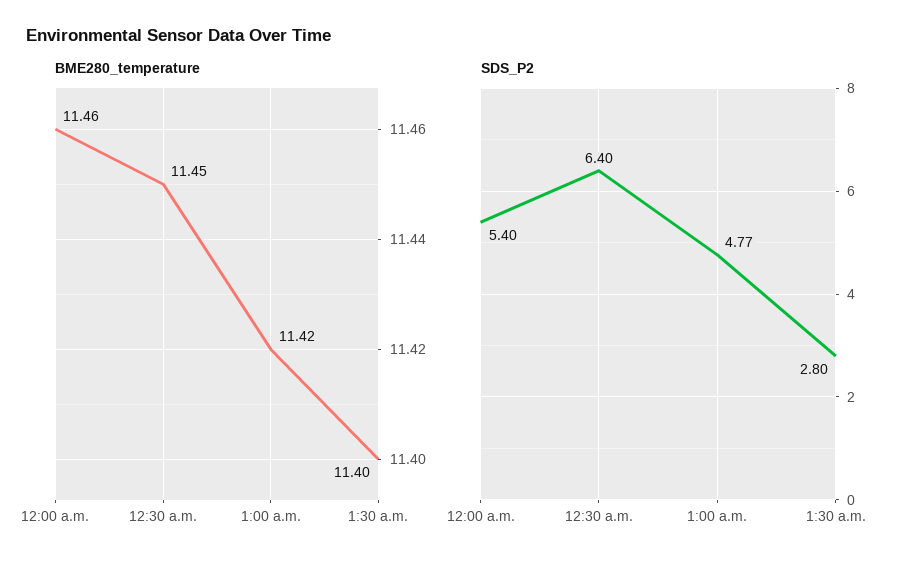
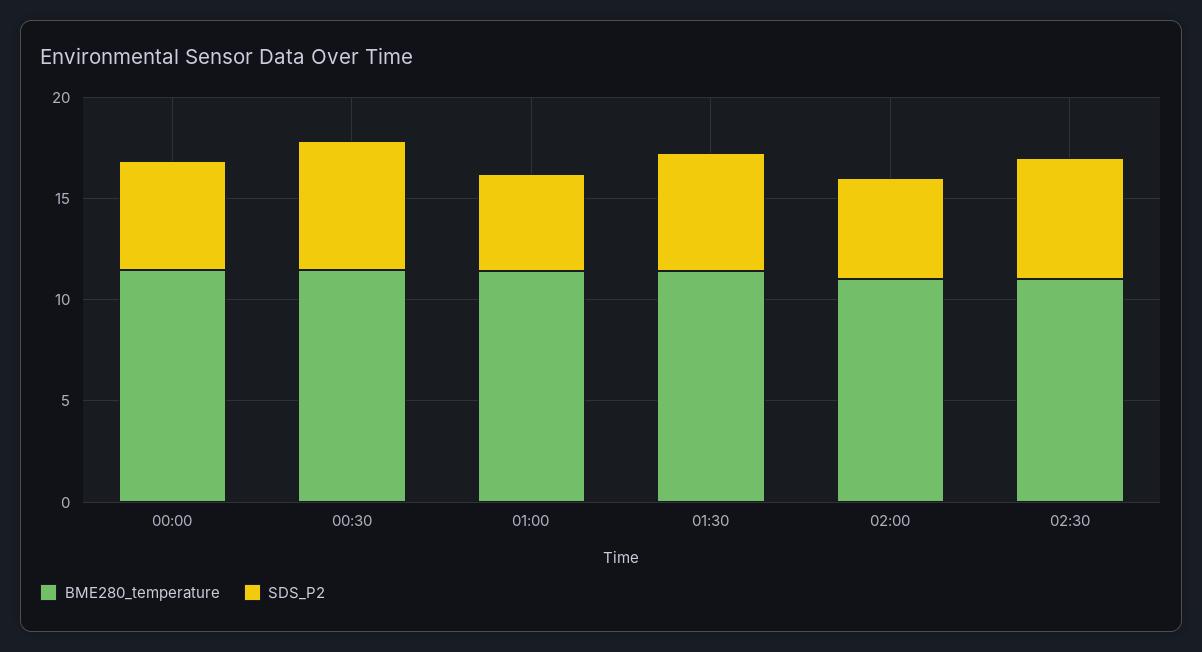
SDS_P2, 1:30 a.m.: 2.8 -> 6
BME280_temperature, 02:00: none -> 11
SDS_P2, 02:00: none -> 5
BME280_temperature, 02:30: none -> 11
SDS_P2, 02:30: none -> 6

